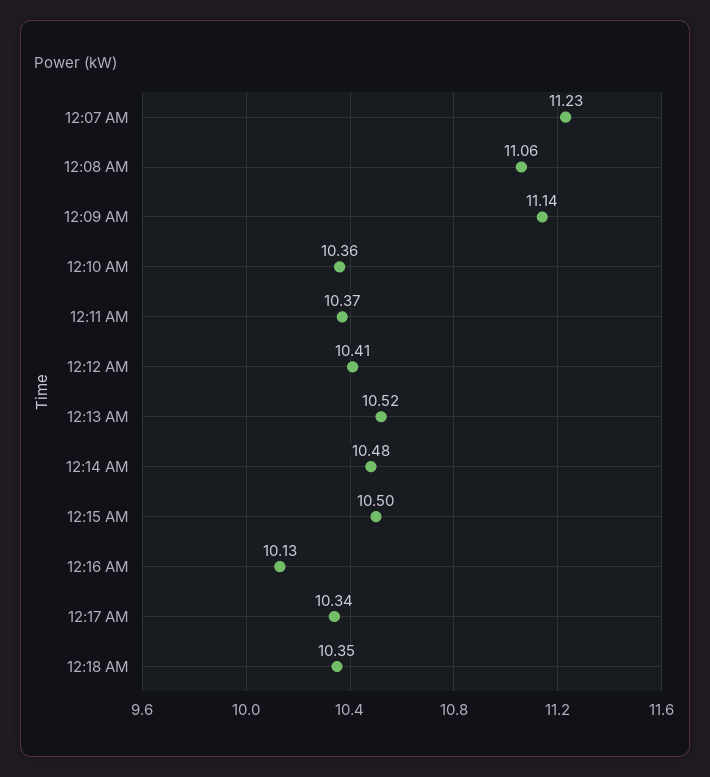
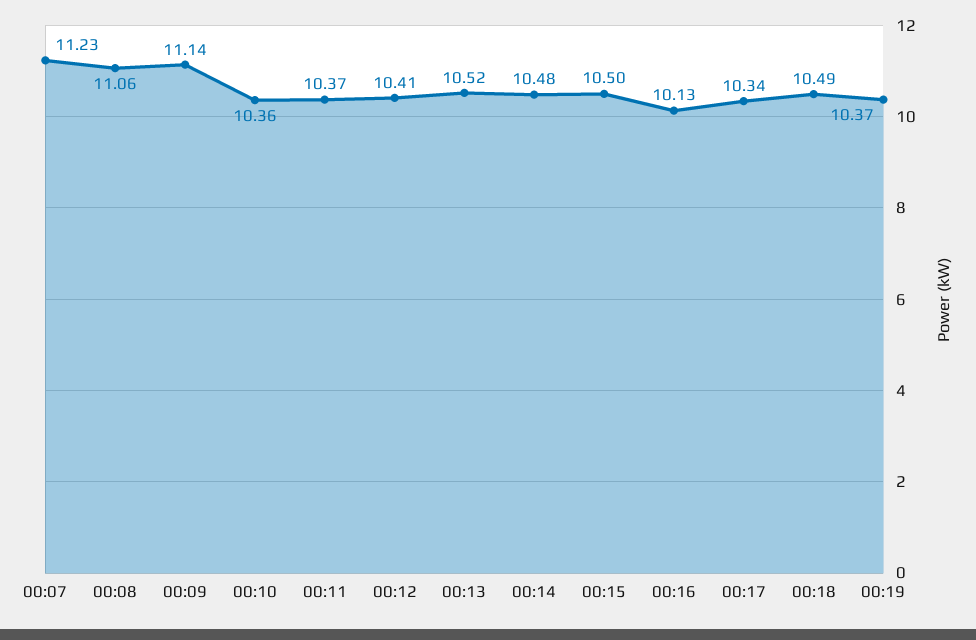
12:18 AM: 10.35 -> 10.49
00:19: none -> 10.37

